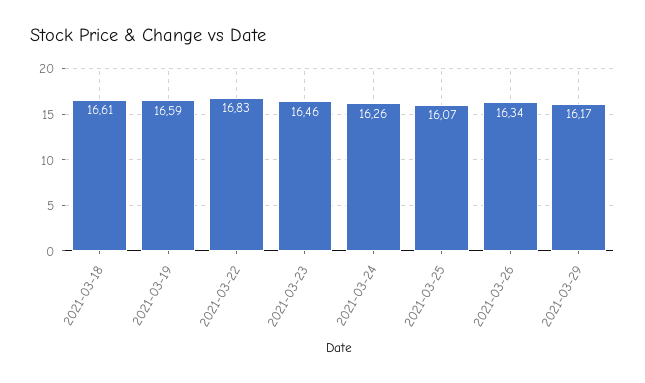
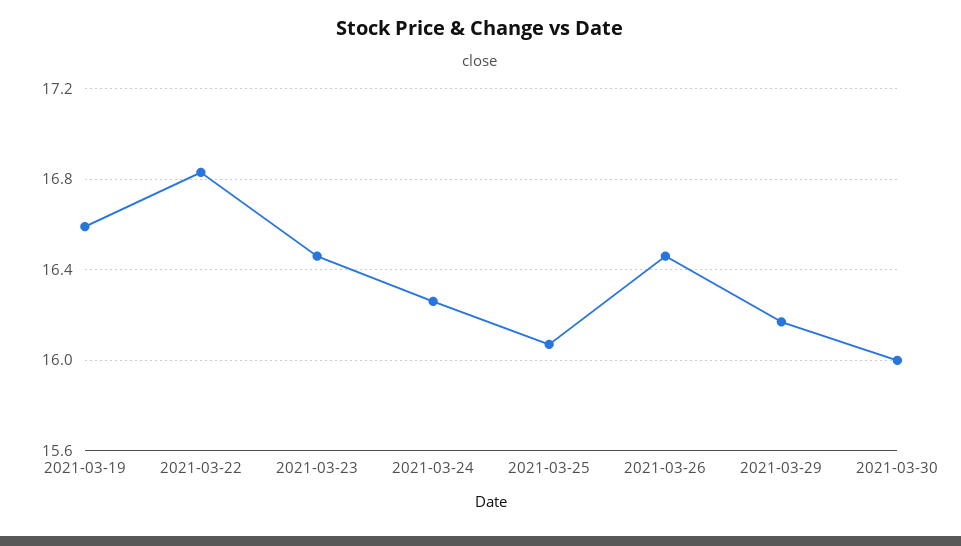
2021-03-18: 16.61 -> none
2021-03-26: 16.34 -> 16.45
2021-03-30: none -> 16

